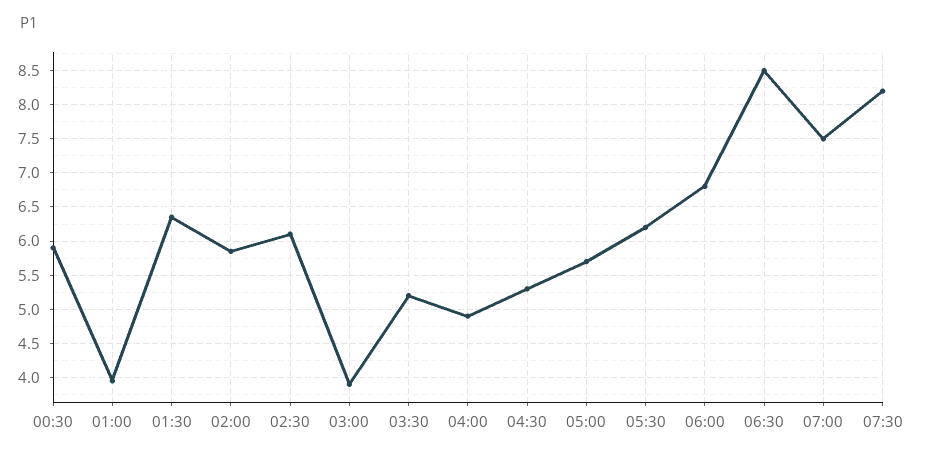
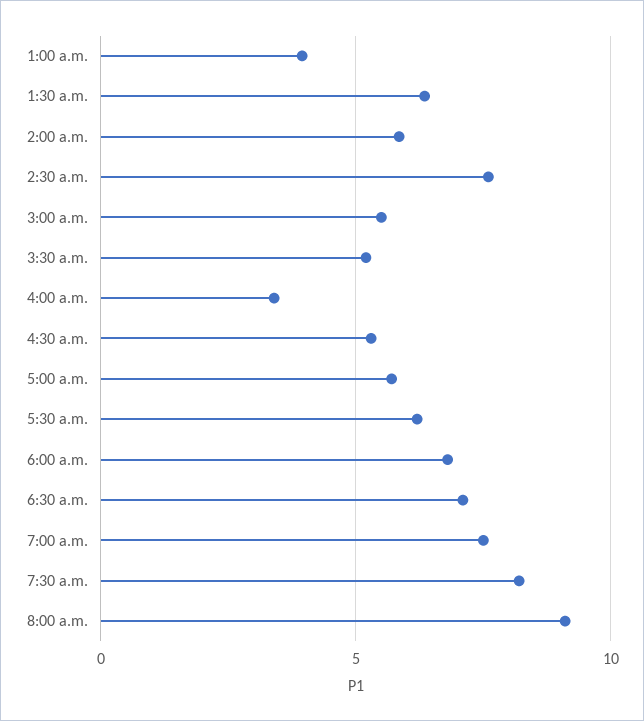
00:30: 5.9 -> none
02:30: 6.1 -> 7.5
03:00: 3.9 -> 5.5
04:00: 4.9 -> 3.5
06:30: 8.5 -> 7
8:00 a.m.: none -> 9

